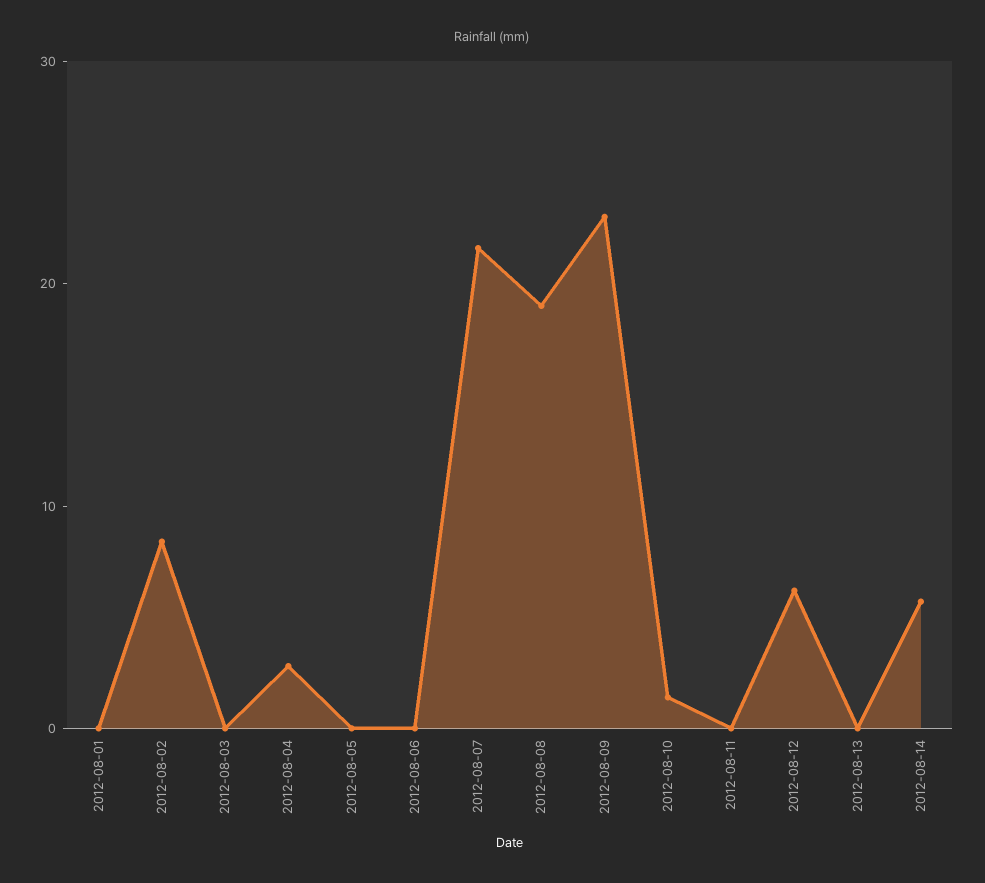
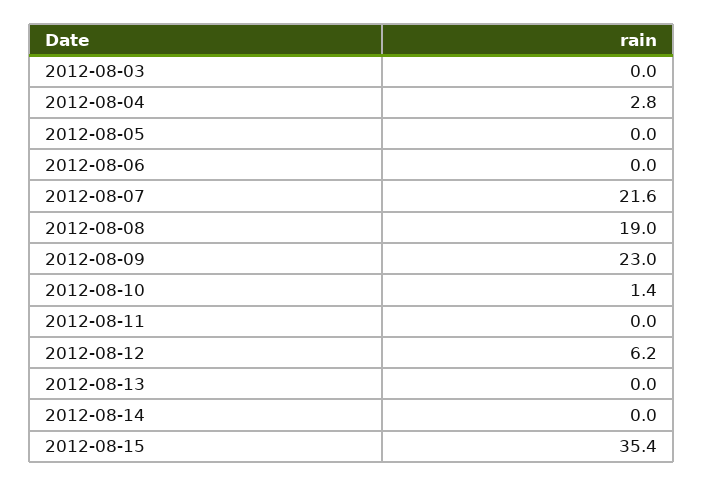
2012-08-01: 0 -> none
2012-08-02: 8 -> none
2012-08-14: 6 -> 0
2012-08-15: none -> 35.4

